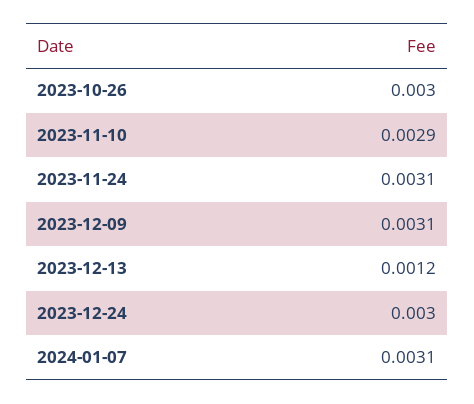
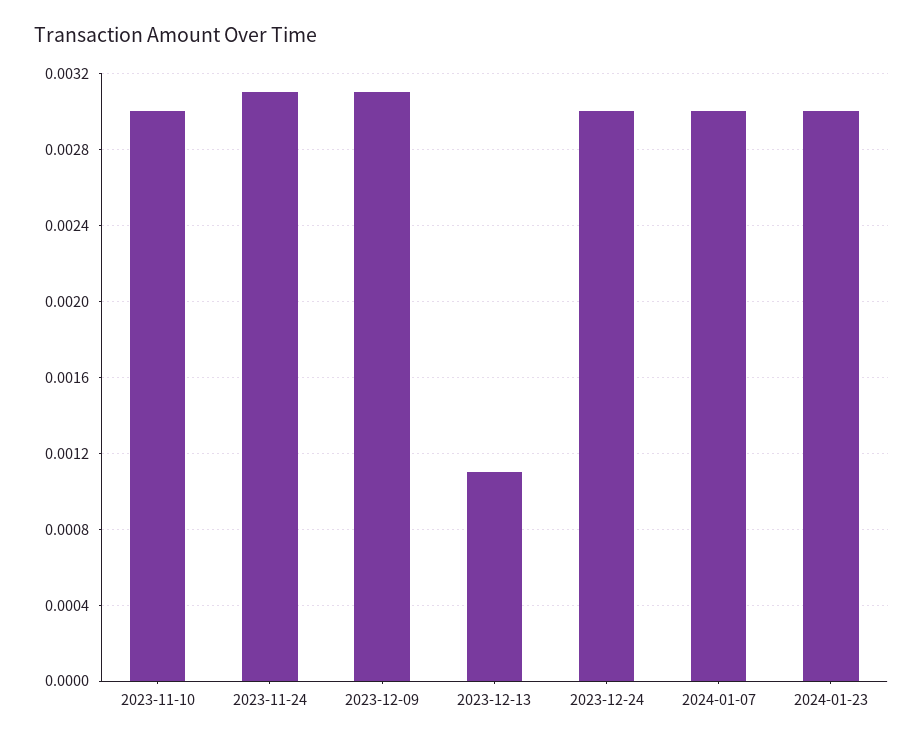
2023-10-26: 0.003 -> none
2023-11-10: 0.0029 -> 0.003
2023-12-13: 0.0012 -> 0.0011
2024-01-07: 0.0031 -> 0.003
2024-01-23: none -> 0.003

